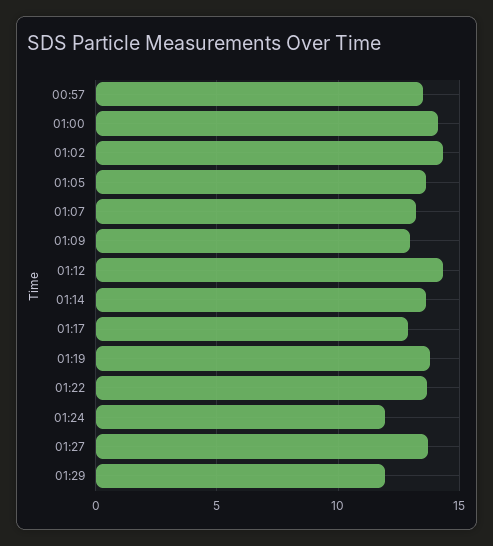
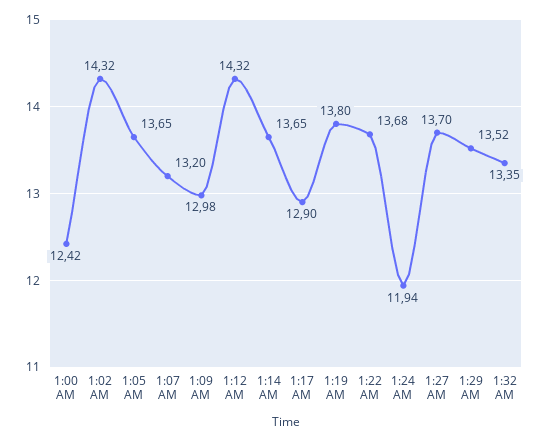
00:57: 13.5 -> none
01:00: 14 -> 12.42
01:29: 12 -> 13.52
1:32 AM: none -> 13.35

